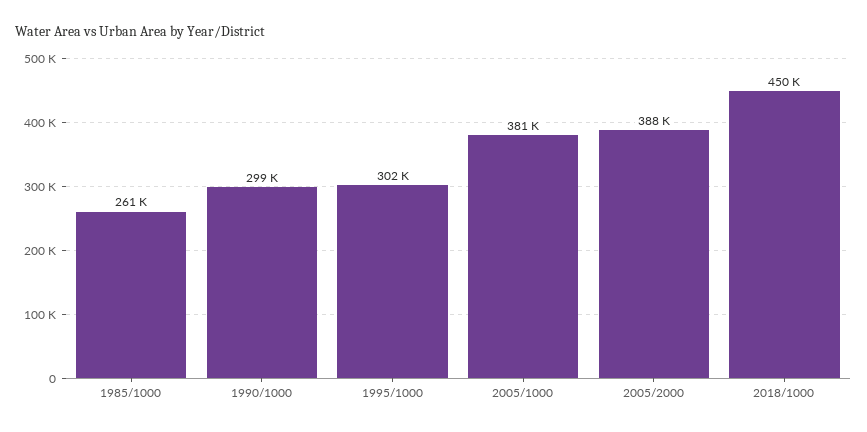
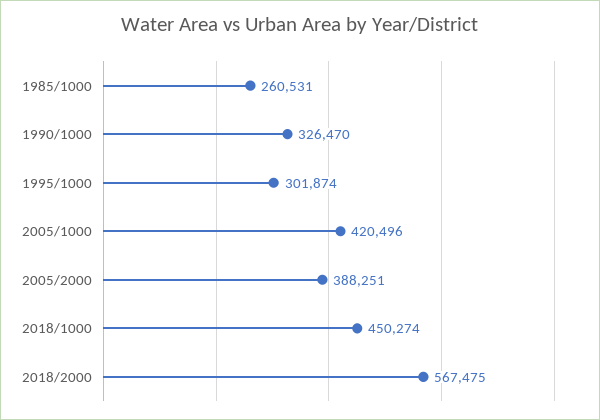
1990/1000: 299000 -> 326470
2005/1000: 381000 -> 420496
2018/2000: none -> 567475

